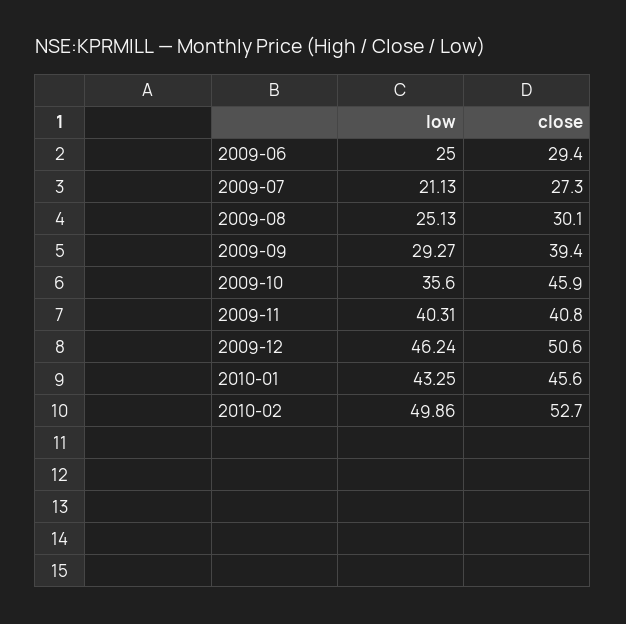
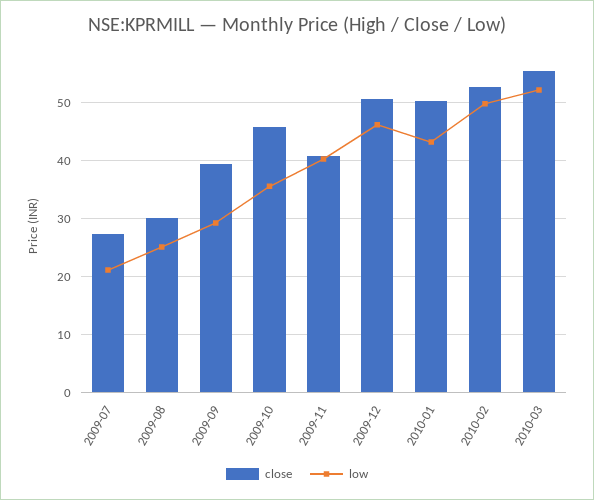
low, 2009-06: 25 -> none
close, 2009-06: 29.4 -> none
close, 2010-01: 45.6 -> 50
close, 2010-03: none -> 56
low, 2010-03: none -> 52

